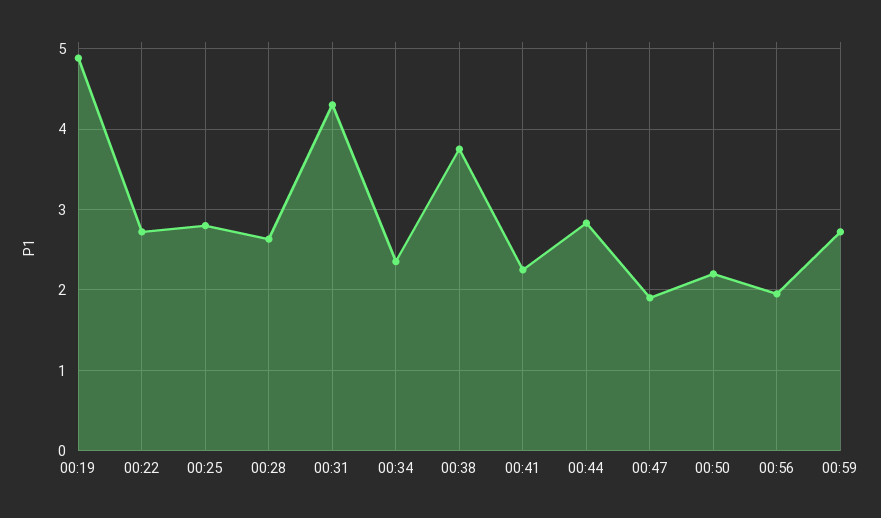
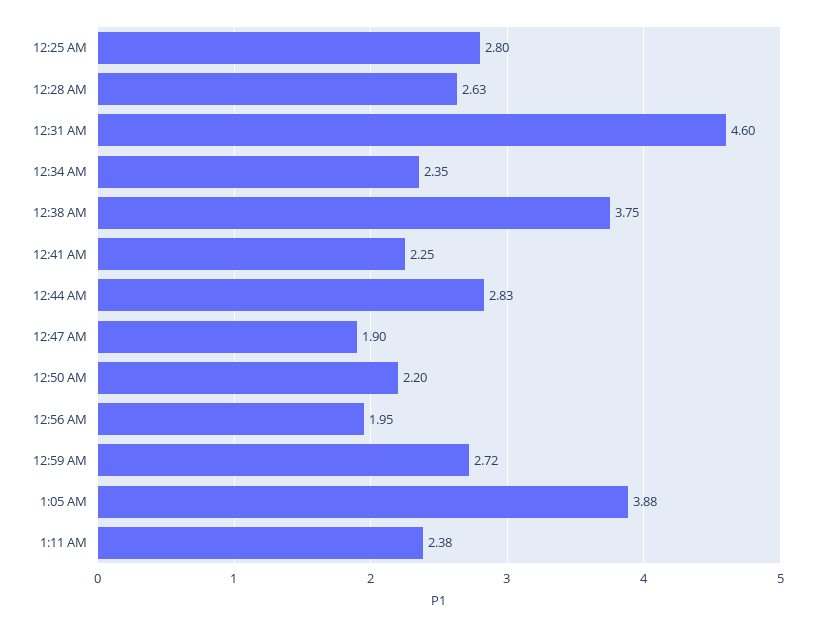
00:19: 4.9 -> none
00:22: 2.7 -> none
00:31: 4.3 -> 4.6
1:05 AM: none -> 3.88
1:11 AM: none -> 2.38

